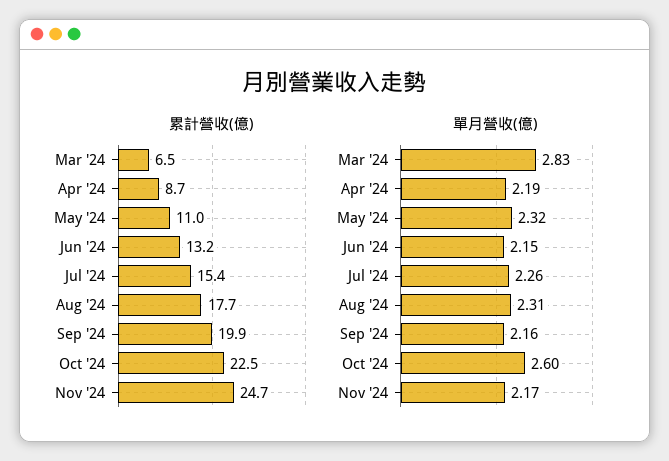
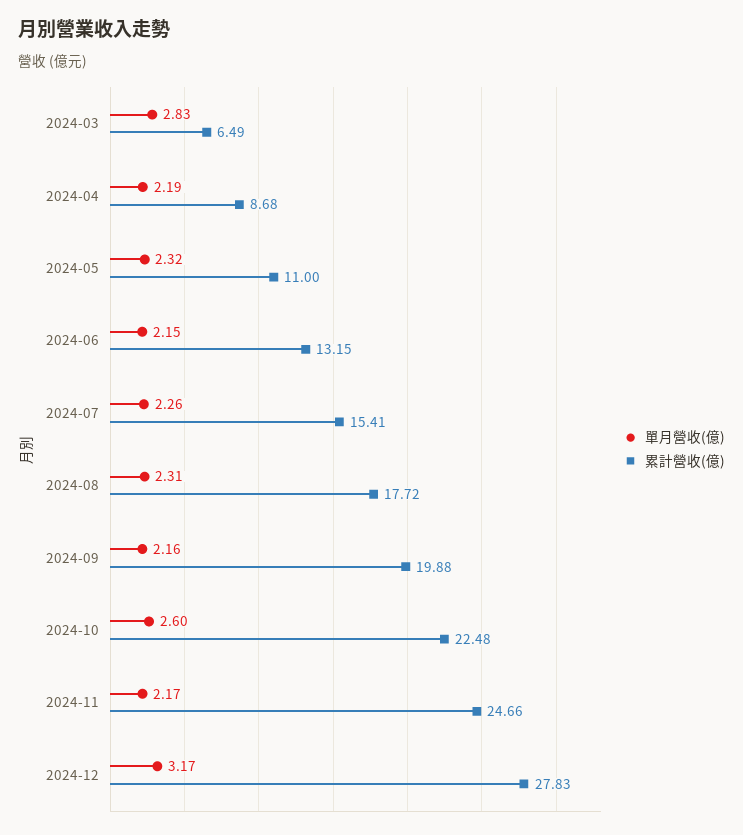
單月營收(億), 2024-12: none -> 3.17
累計營收(億), 2024-12: none -> 27.83

